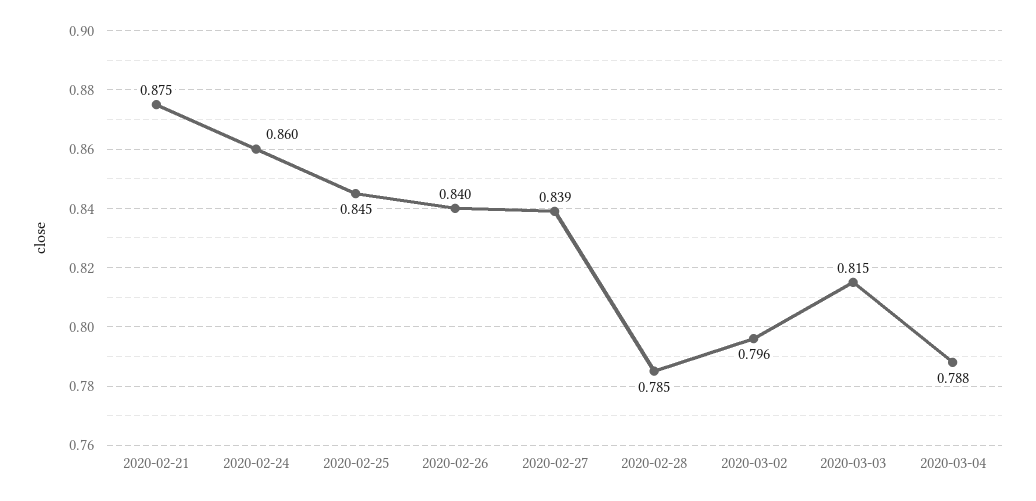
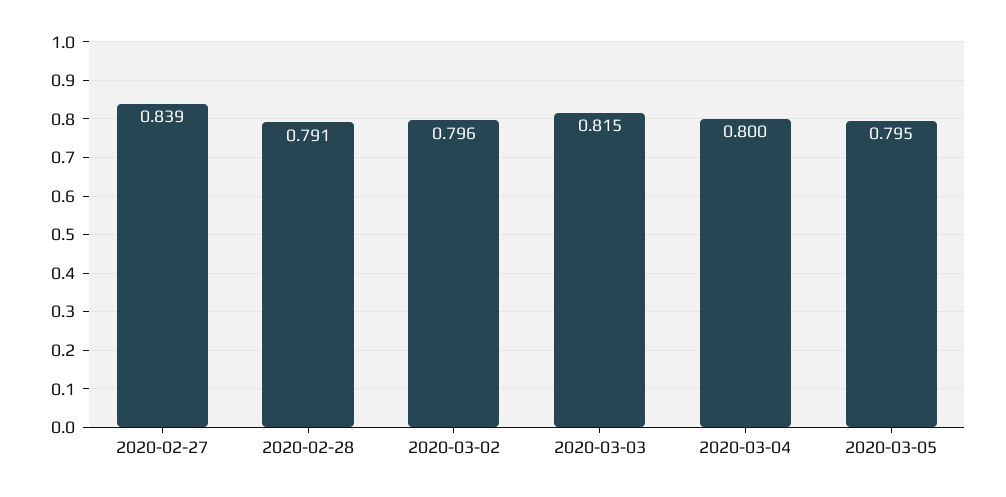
2020-02-21: 0.875 -> none
2020-02-24: 0.86 -> none
2020-02-25: 0.845 -> none
2020-02-26: 0.84 -> none
2020-02-28: 0.785 -> 0.791
2020-03-04: 0.788 -> 0.8
2020-03-05: none -> 0.795

